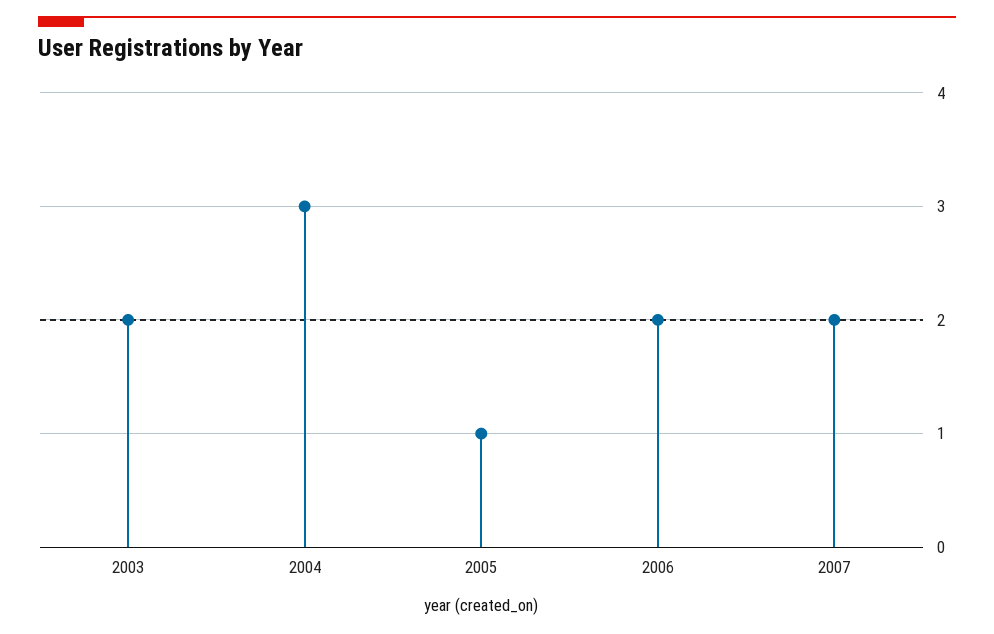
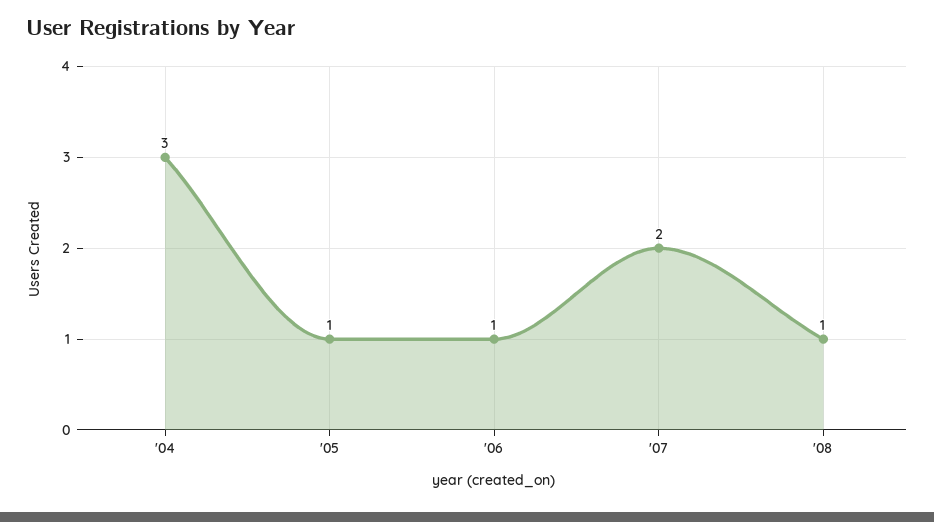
2003: 2 -> none
2006: 2 -> 1
'08: none -> 1

